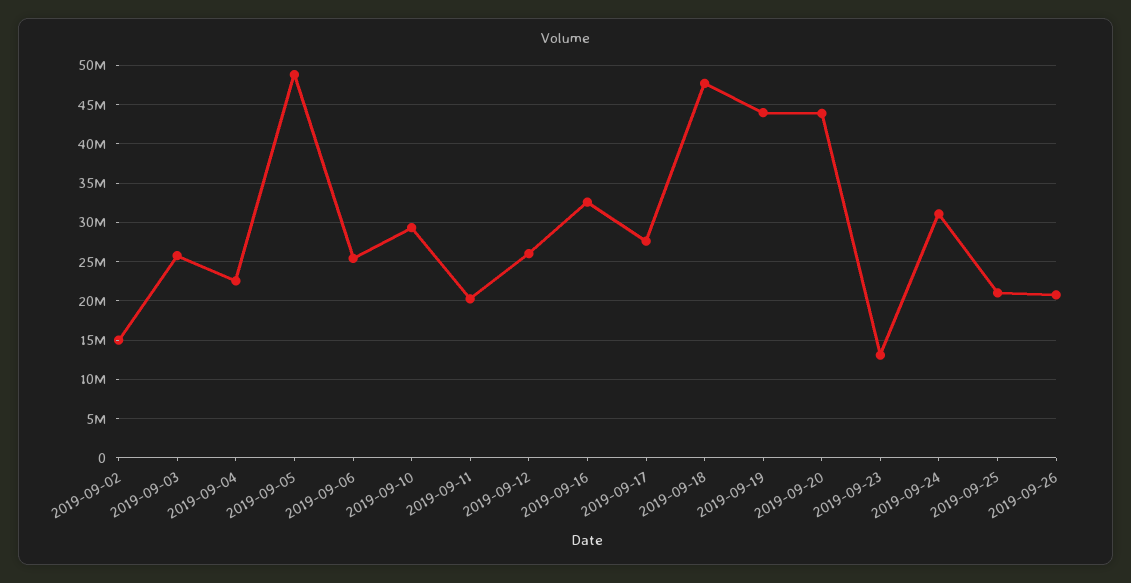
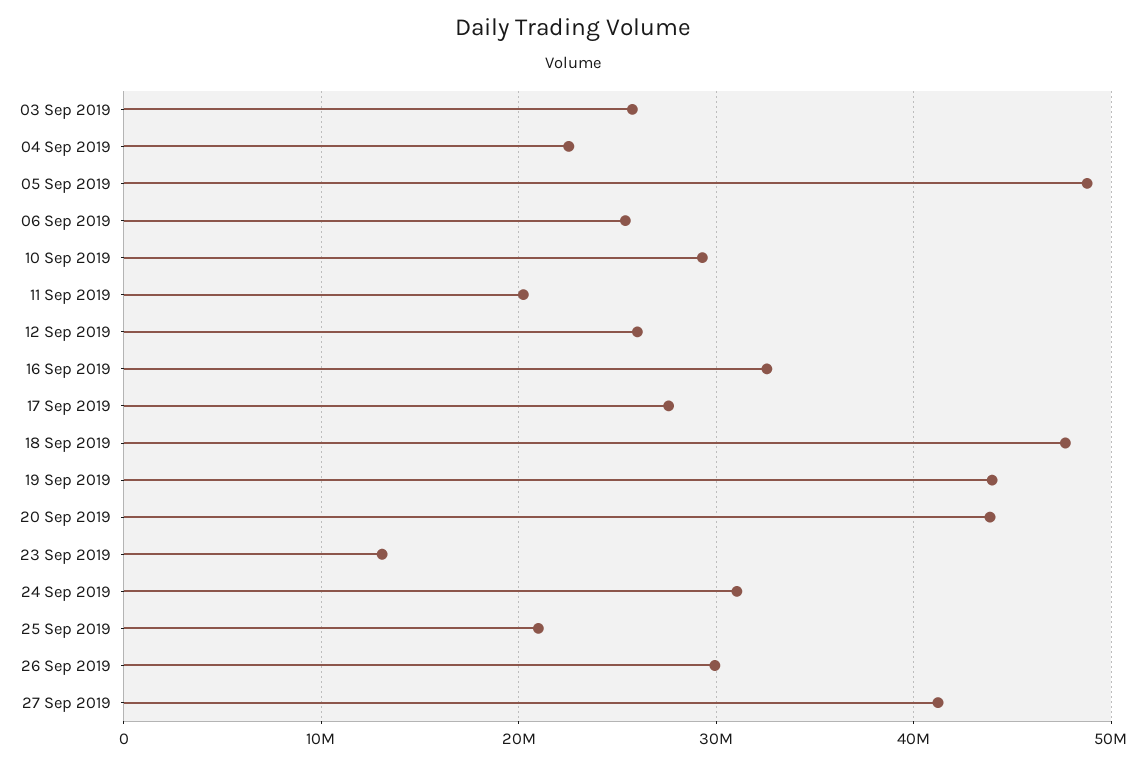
2019-09-02: 15000000 -> none
2019-09-26: 21000000 -> 30000000
27 Sep 2019: none -> 41000000

